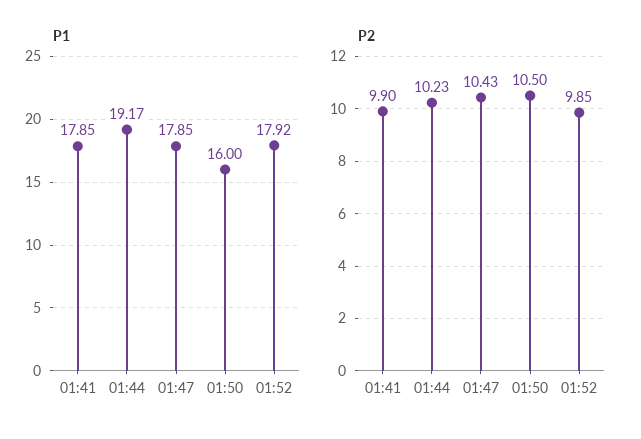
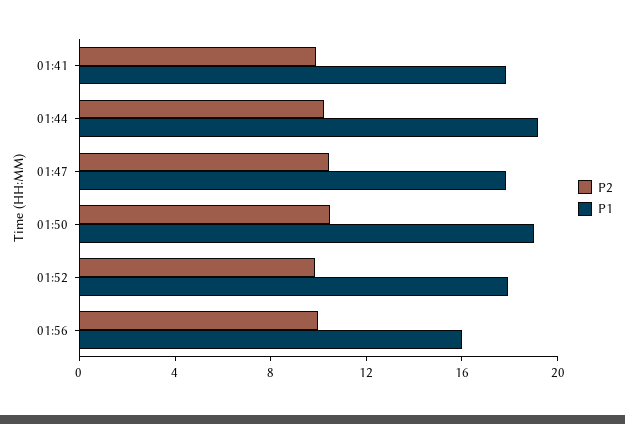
P1, 01:50: 16 -> 19
P2, 01:56: none -> 10
P1, 01:56: none -> 16

